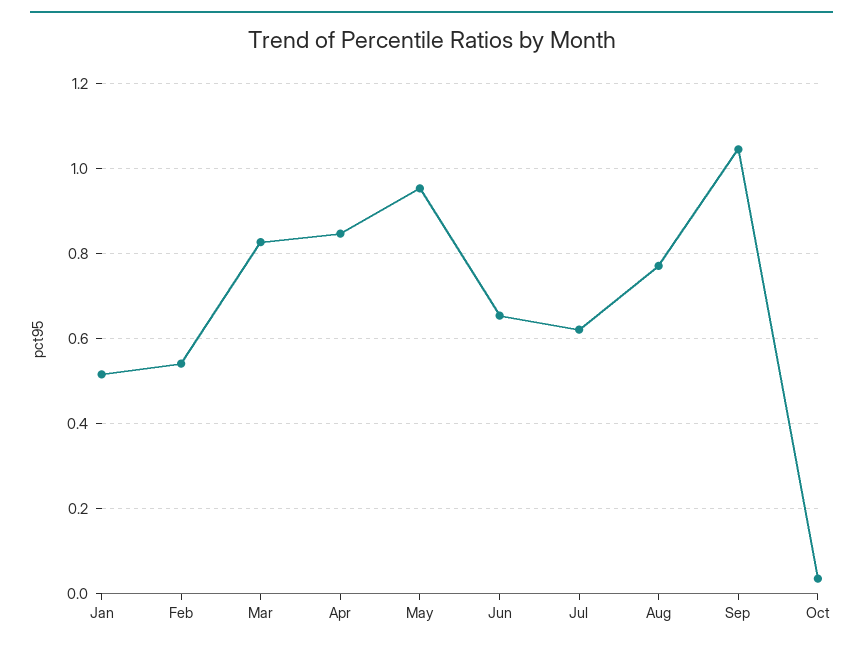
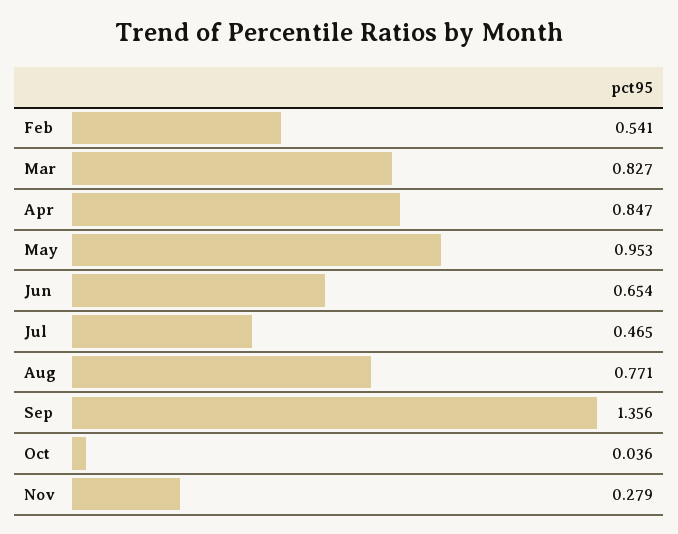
Jan: 0.52 -> none
Jul: 0.62 -> 0.465
Sep: 1.04 -> 1.356
Nov: none -> 0.279

